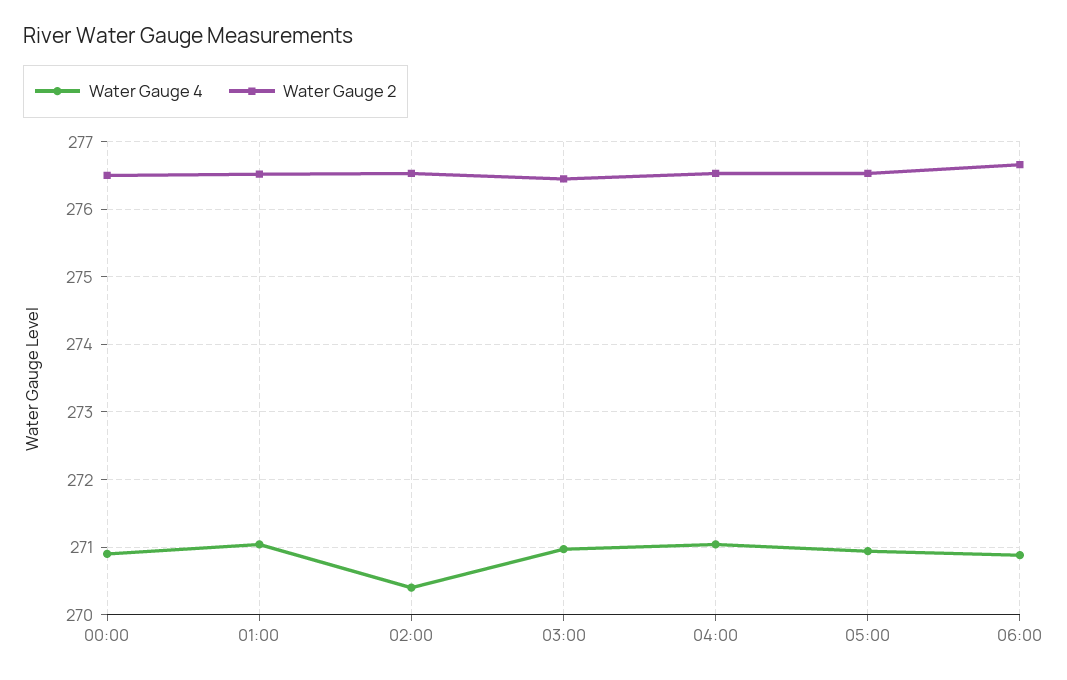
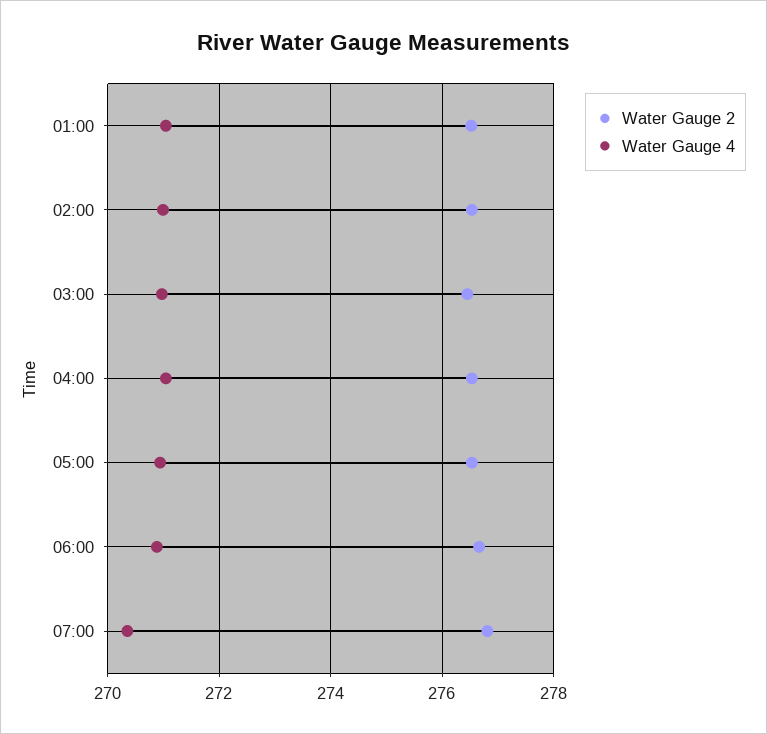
Water Gauge 4, 00:00: 270.9 -> none
Water Gauge 2, 00:00: 276.5 -> none
Water Gauge 4, 02:00: 270.4 -> 271
Water Gauge 2, 07:00: none -> 276.8
Water Gauge 4, 07:00: none -> 270.4

